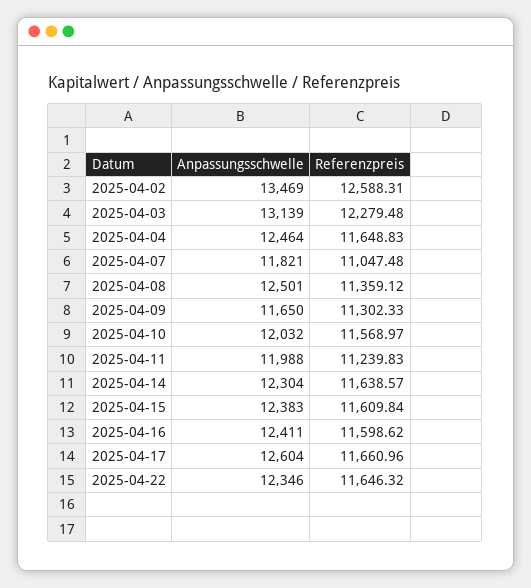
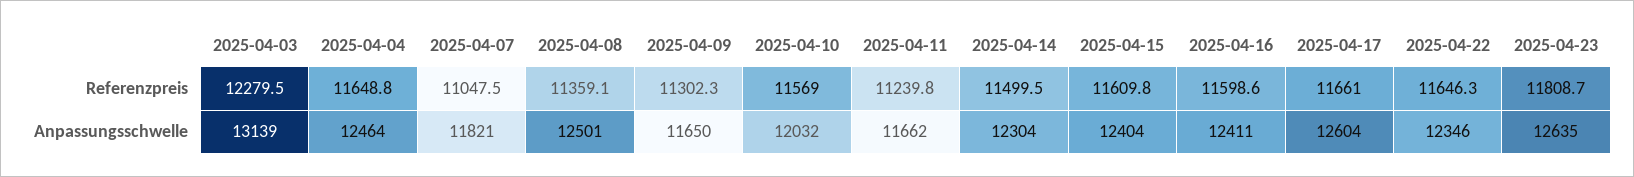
Anpassungsschwelle, 2025-04-02: 13469 -> none
Referenzpreis, 2025-04-02: 12588.31 -> none
Anpassungsschwelle, 2025-04-11: 11988 -> 11662
Referenzpreis, 2025-04-14: 11638.57 -> 11499.5
Anpassungsschwelle, 2025-04-15: 12383 -> 12404
Referenzpreis, 2025-04-23: none -> 11808.7
Anpassungsschwelle, 2025-04-23: none -> 12635

